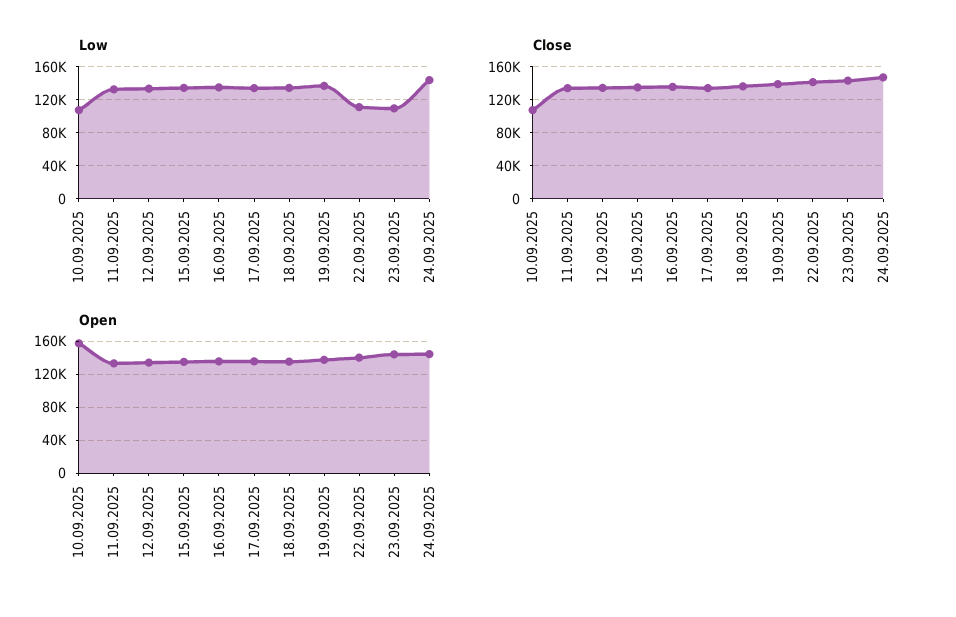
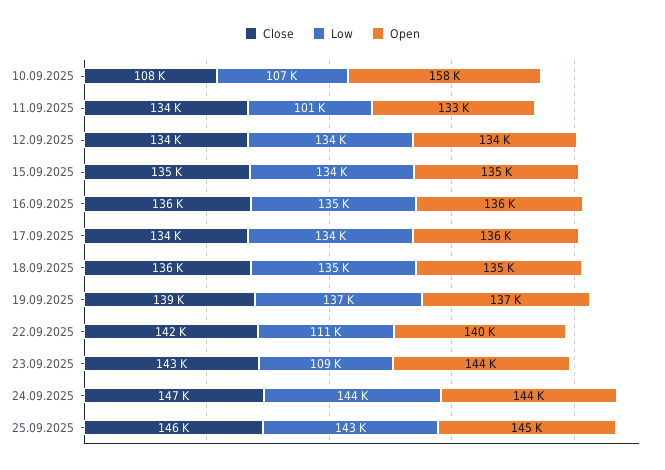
Low, 11.09.2025: 130000 -> 101000
Close, 25.09.2025: none -> 146000
Low, 25.09.2025: none -> 143000
Open, 25.09.2025: none -> 145000

